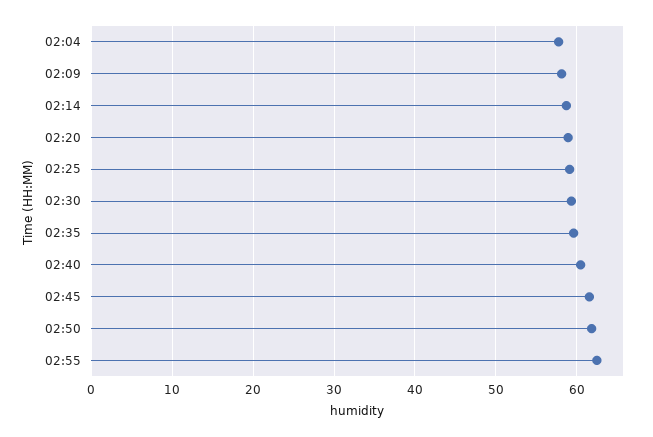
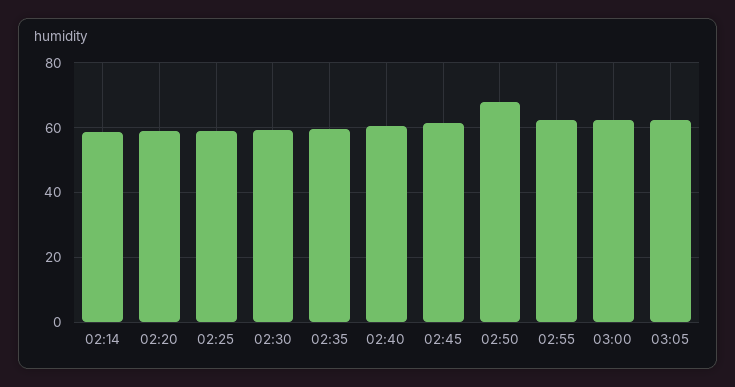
02:04: 58 -> none
02:09: 58 -> none
02:50: 62 -> 68
03:00: none -> 62
03:05: none -> 62

